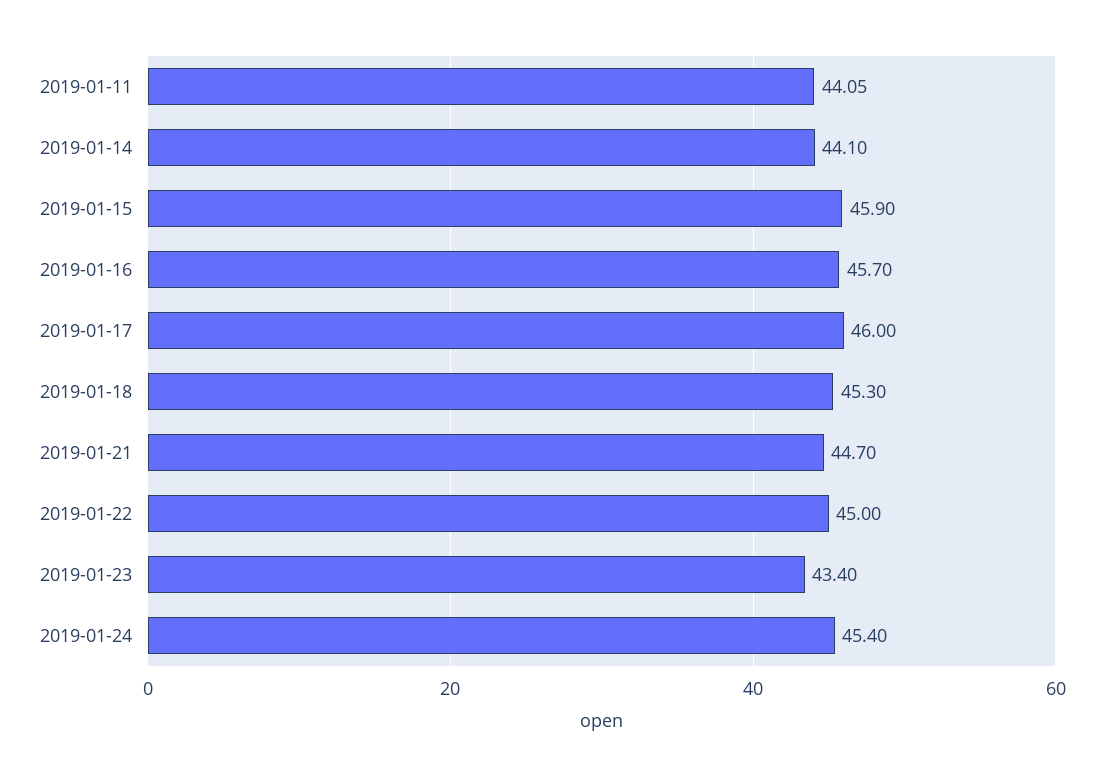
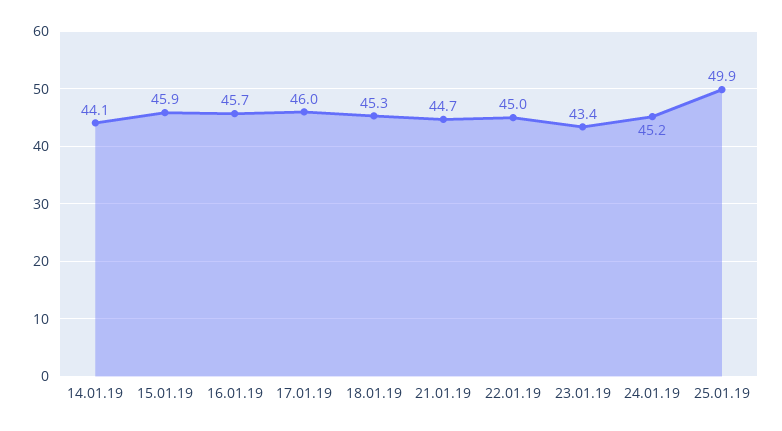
2019-01-11: 44.05 -> none
2019-01-24: 45.4 -> 45.2
25.01.19: none -> 49.9

